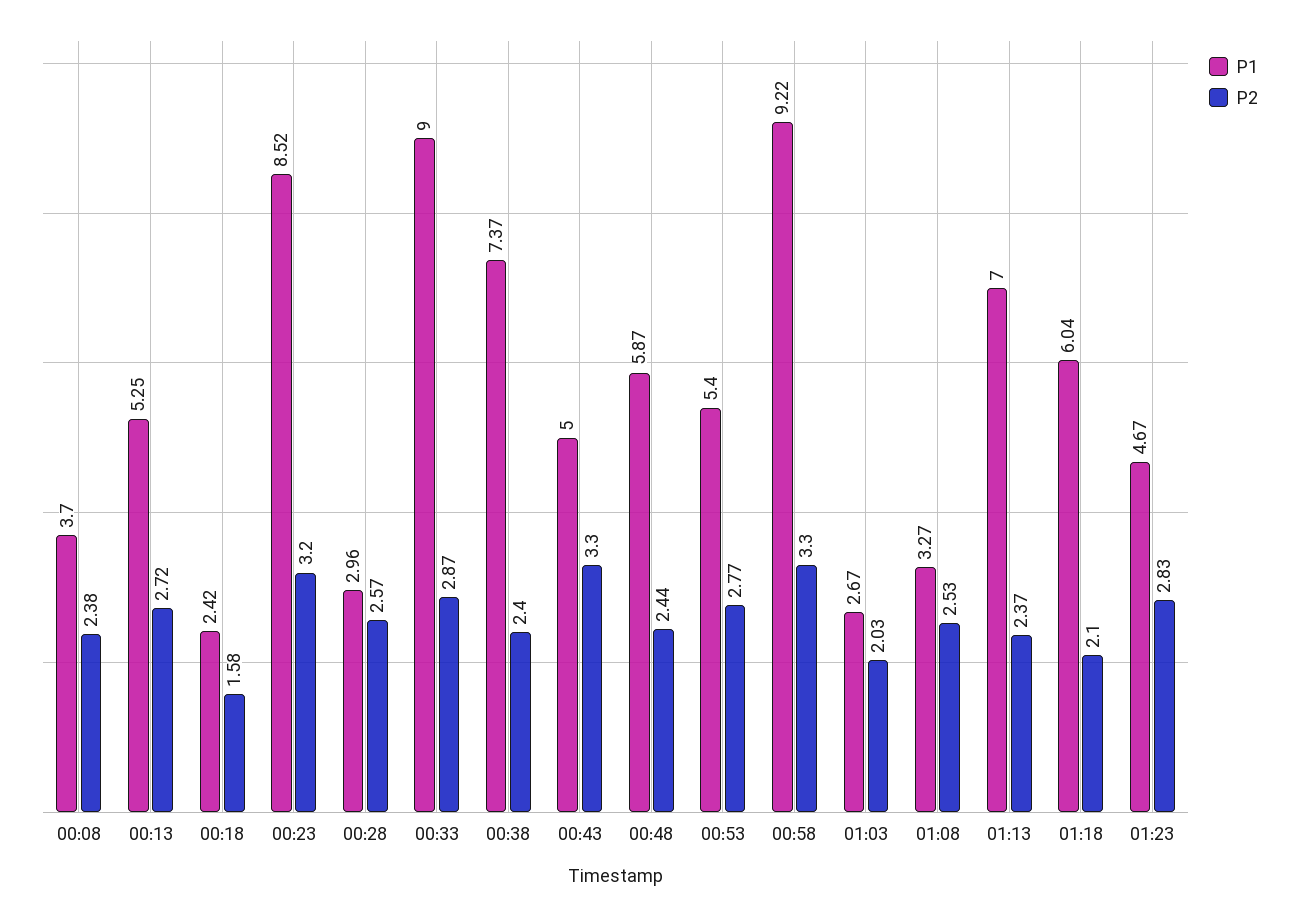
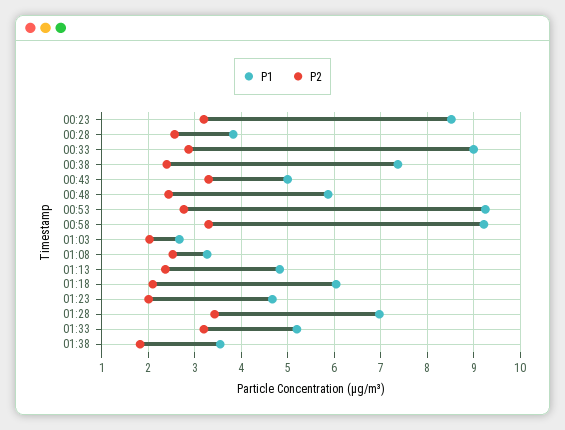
P1, 00:08: 3.7 -> none
P2, 00:08: 2.38 -> none
P1, 00:13: 5.25 -> none
P2, 00:13: 2.72 -> none
P1, 00:18: 2.42 -> none
P2, 00:18: 1.58 -> none
P1, 00:28: 2.96 -> 3.8
P1, 00:53: 5.4 -> 9.2
P1, 01:13: 7 -> 4.8
P2, 01:23: 2.83 -> 2
P1, 01:28: none -> 7
P2, 01:28: none -> 3.4
P1, 01:33: none -> 5.2
P2, 01:33: none -> 3.2
P1, 01:38: none -> 3.6
P2, 01:38: none -> 1.8

